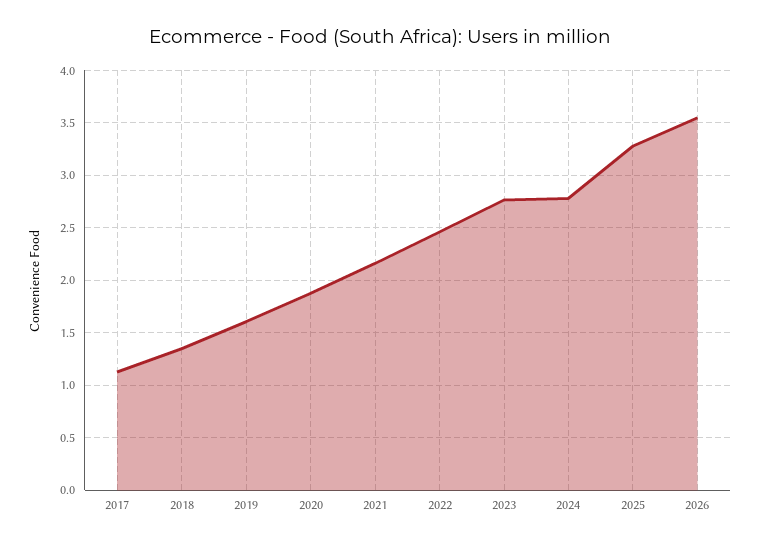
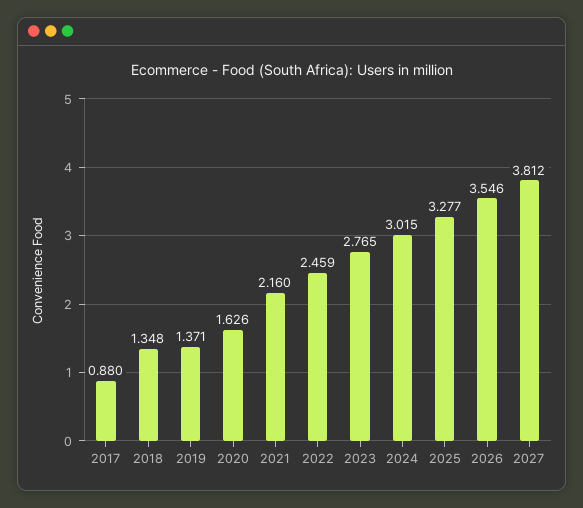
2017: 1.1 -> 0.88
2019: 1.6 -> 1.371
2020: 1.9 -> 1.626
2024: 2.8 -> 3.015
2027: none -> 3.812

